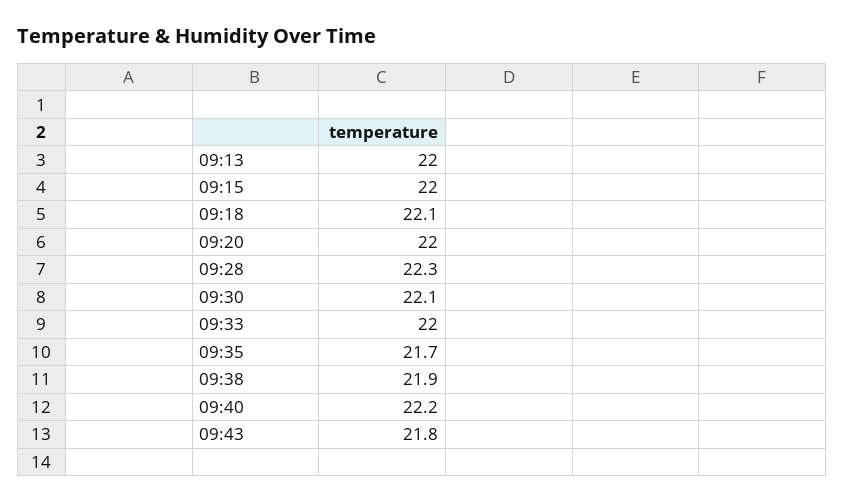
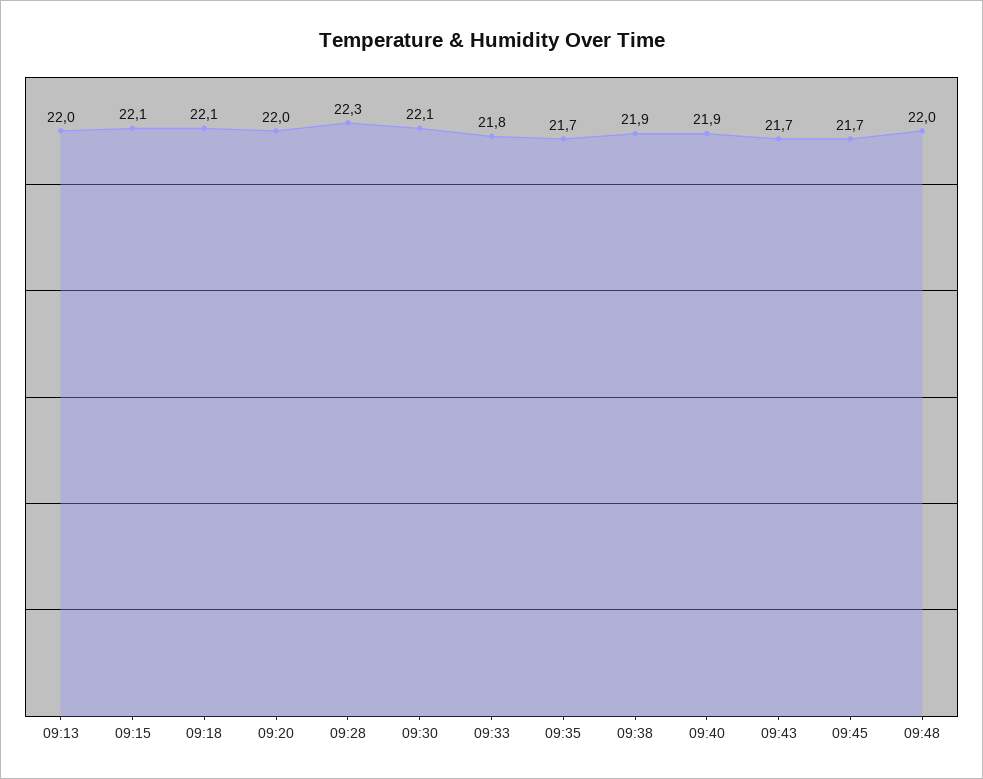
09:15: 22 -> 22.1
09:33: 22 -> 21.8
09:40: 22.2 -> 21.9
09:43: 21.8 -> 21.7
09:45: none -> 21.7
09:48: none -> 22

